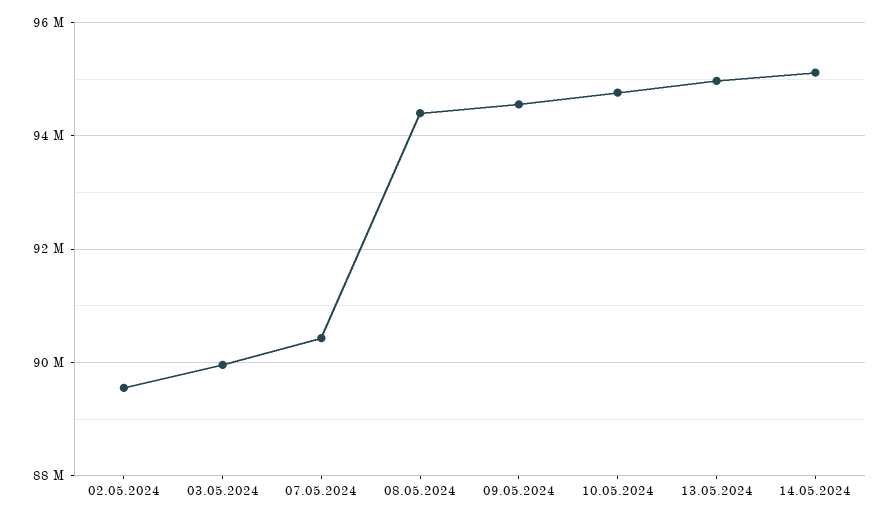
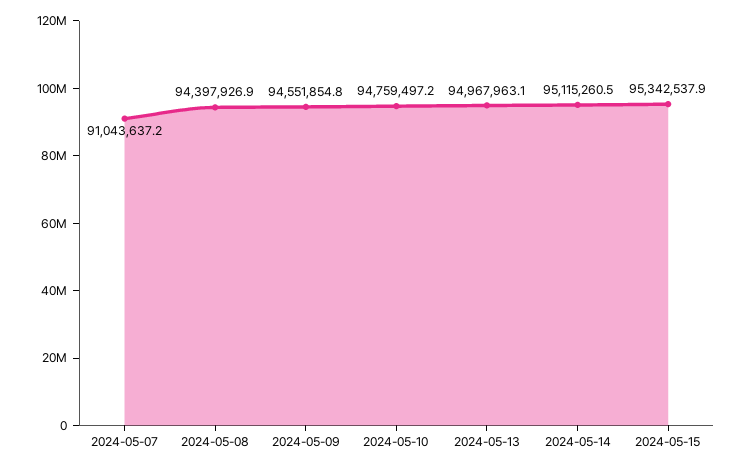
02.05.2024: 89600000 -> none
03.05.2024: 90000000 -> none
07.05.2024: 90400000 -> 91043637.2
2024-05-15: none -> 95342537.9

